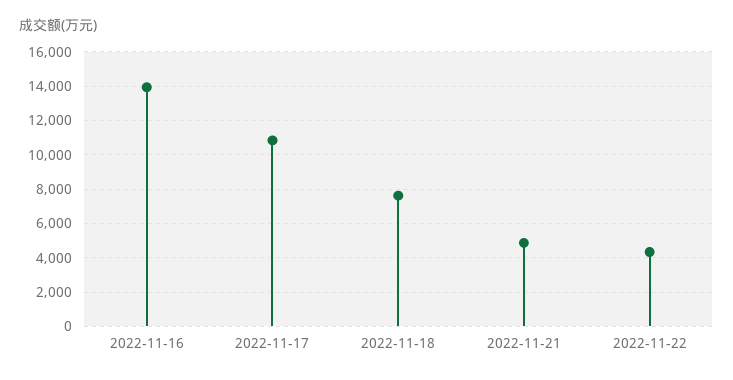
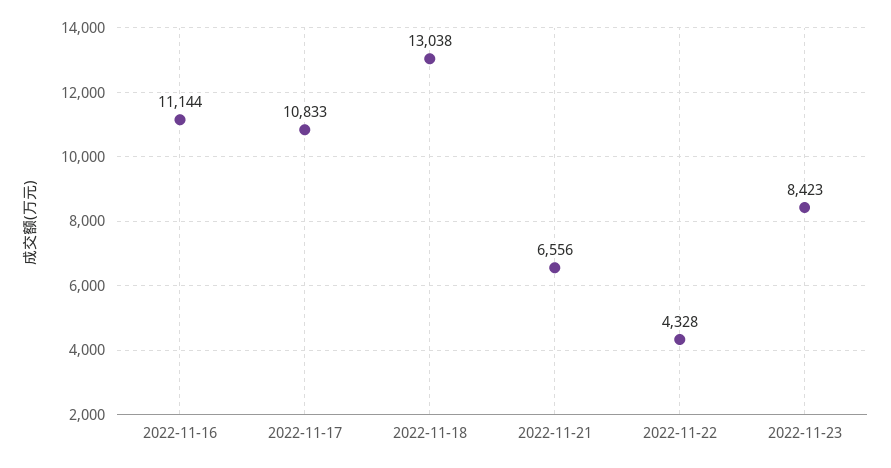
2022-11-16: 14000 -> 11144
2022-11-18: 7500 -> 13038
2022-11-21: 5000 -> 6556
2022-11-23: none -> 8423

